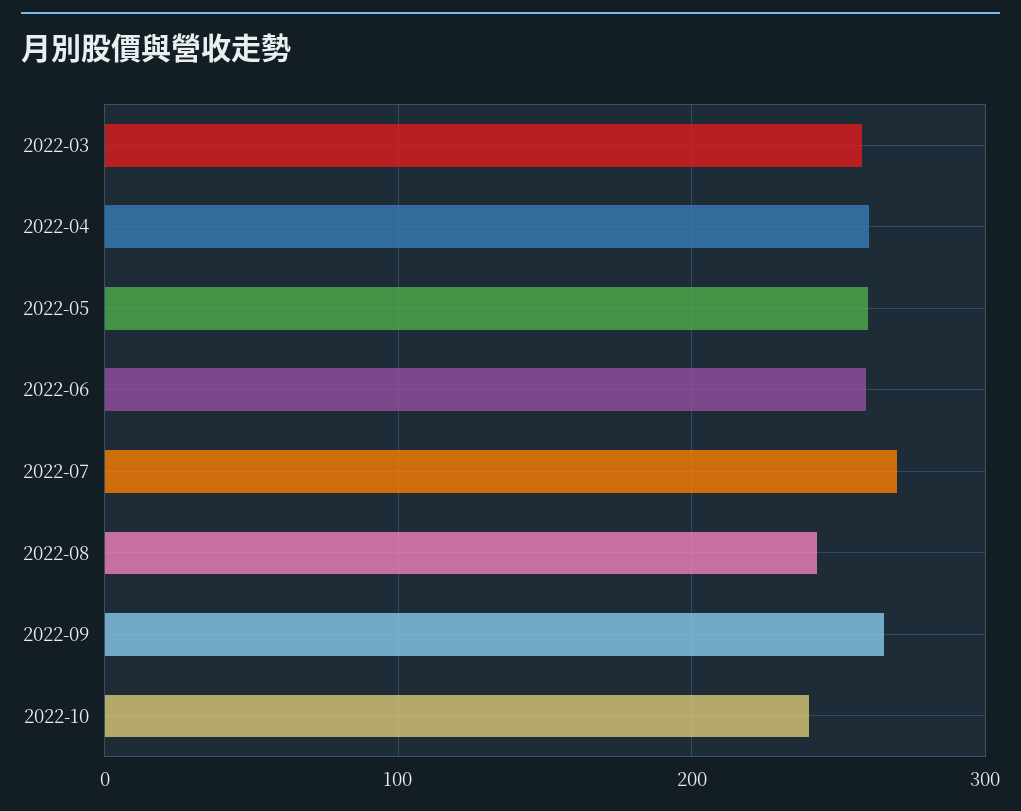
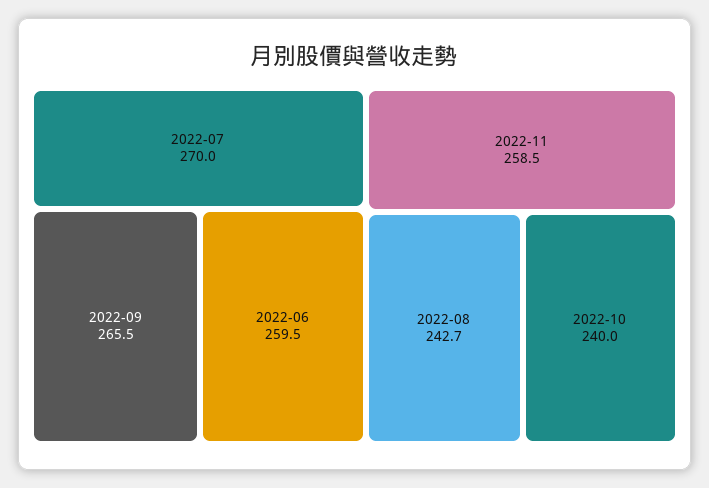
2022-03: 260 -> none
2022-04: 260 -> none
2022-05: 260 -> none
2022-11: none -> 258.5

